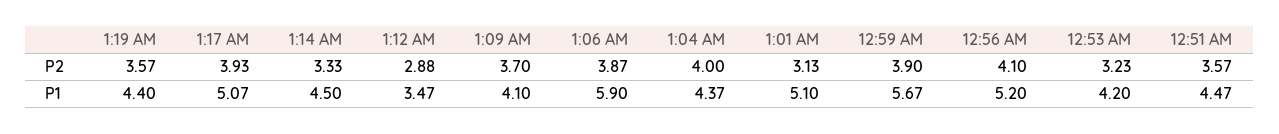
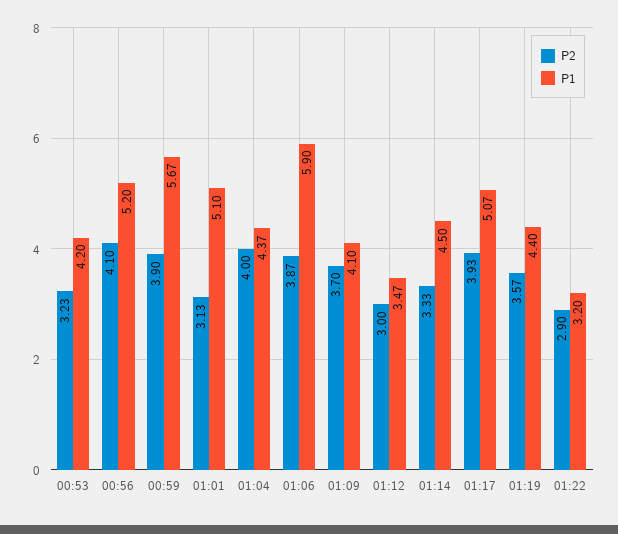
P2, 1:12 AM: 2.88 -> 3
P2, 12:51 AM: 3.57 -> none
P1, 12:51 AM: 4.47 -> none
P2, 01:22: none -> 2.9
P1, 01:22: none -> 3.2

